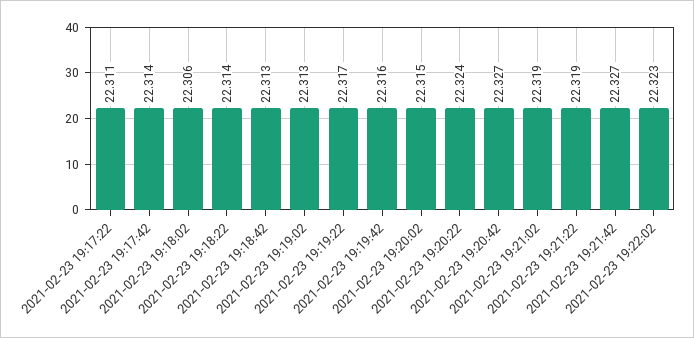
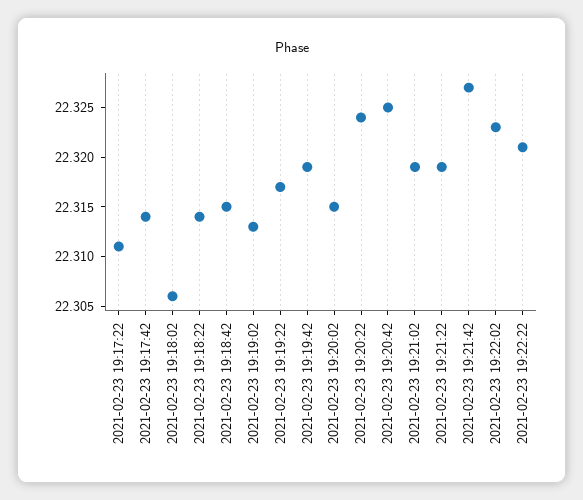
2021-02-23 19:18:42: 22.313 -> 22.315
2021-02-23 19:19:42: 22.316 -> 22.319
2021-02-23 19:20:42: 22.327 -> 22.325
2021-02-23 19:22:22: none -> 22.321

